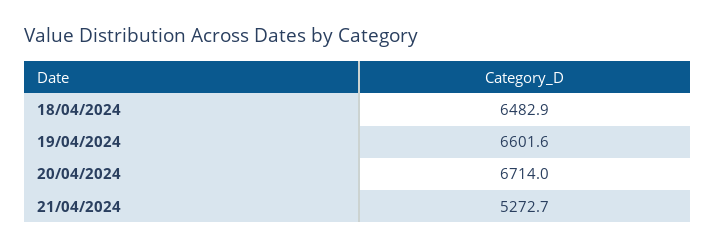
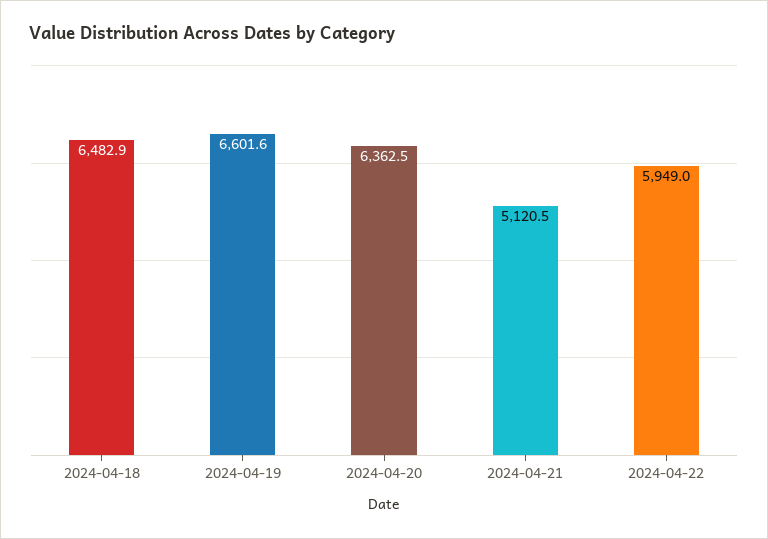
20/04/2024: 6714 -> 6362.5
21/04/2024: 5272.7 -> 5120.5
2024-04-22: none -> 5949

